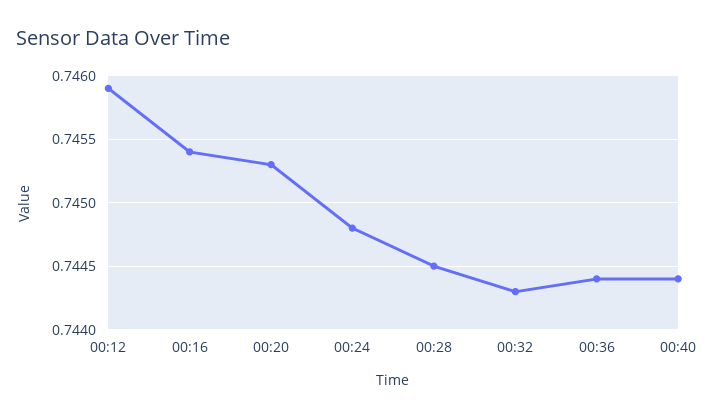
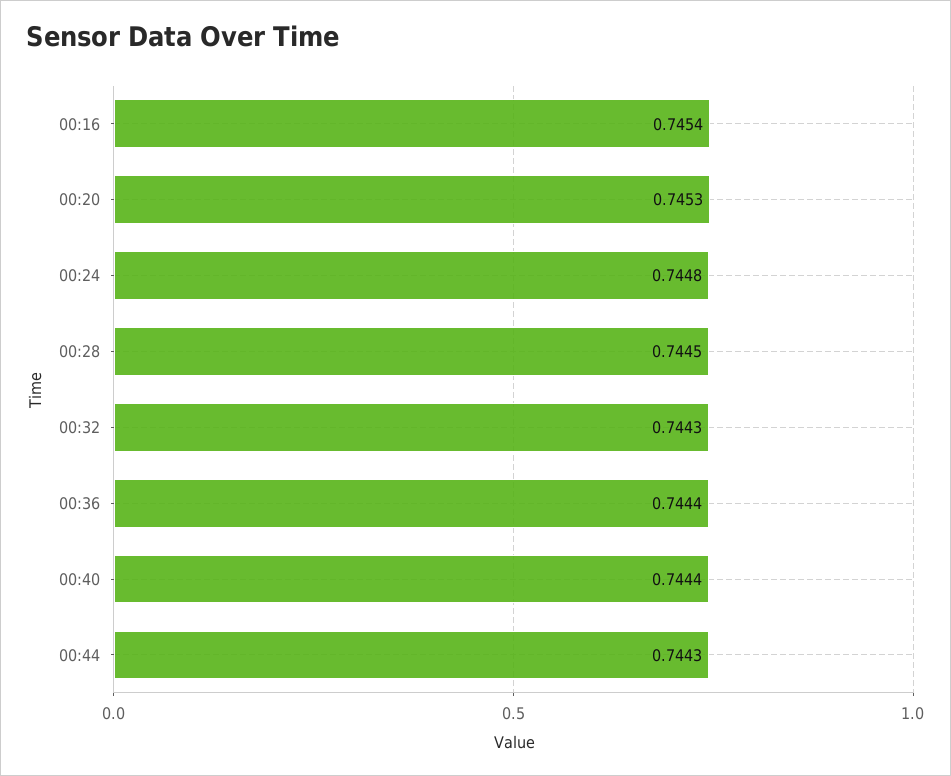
00:12: 0.7459 -> none
00:44: none -> 0.7443

